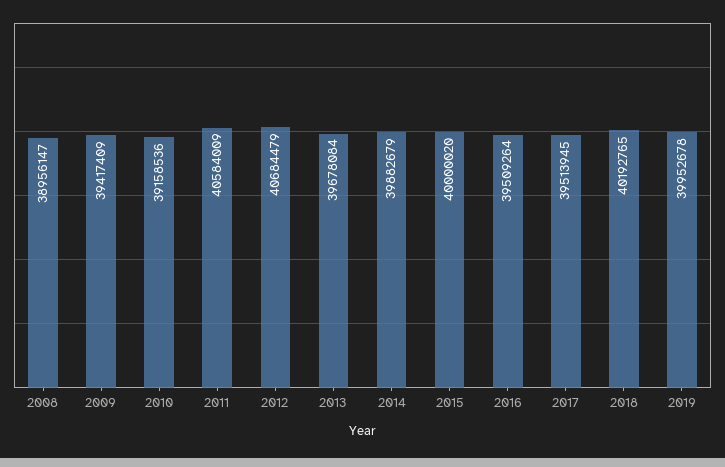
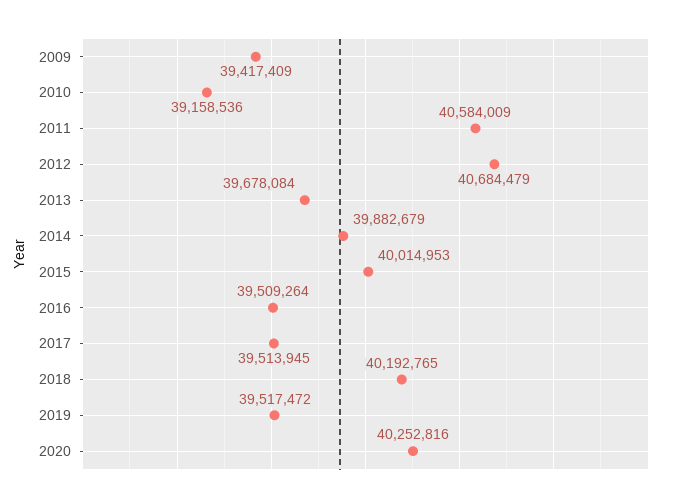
2008: 38956147 -> none
2015: 40000020 -> 40014953
2019: 39952678 -> 39517472
2020: none -> 40252816

